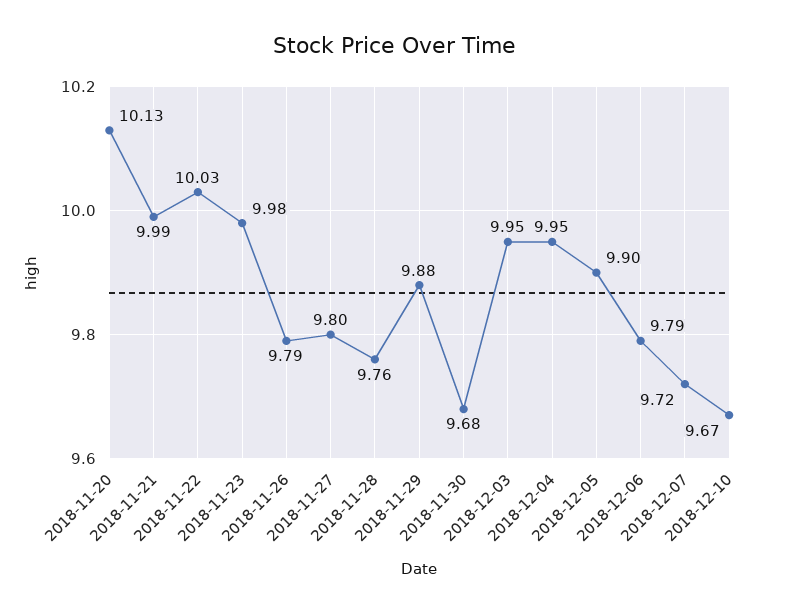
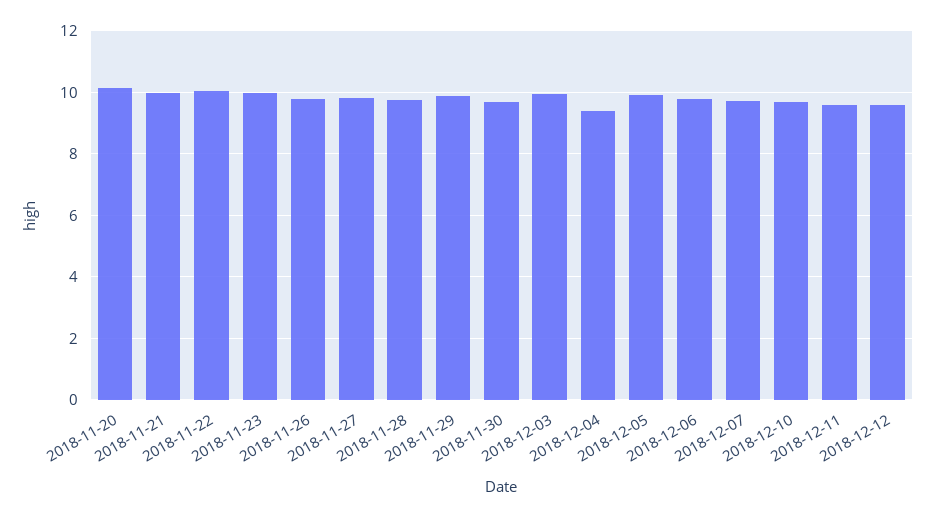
2018-12-04: 9.95 -> 9.4
2018-12-11: none -> 9.6
2018-12-12: none -> 9.6

